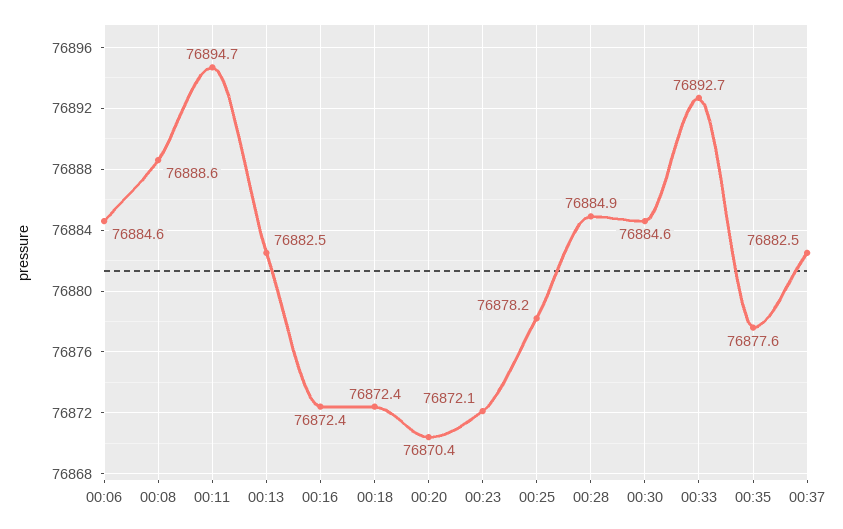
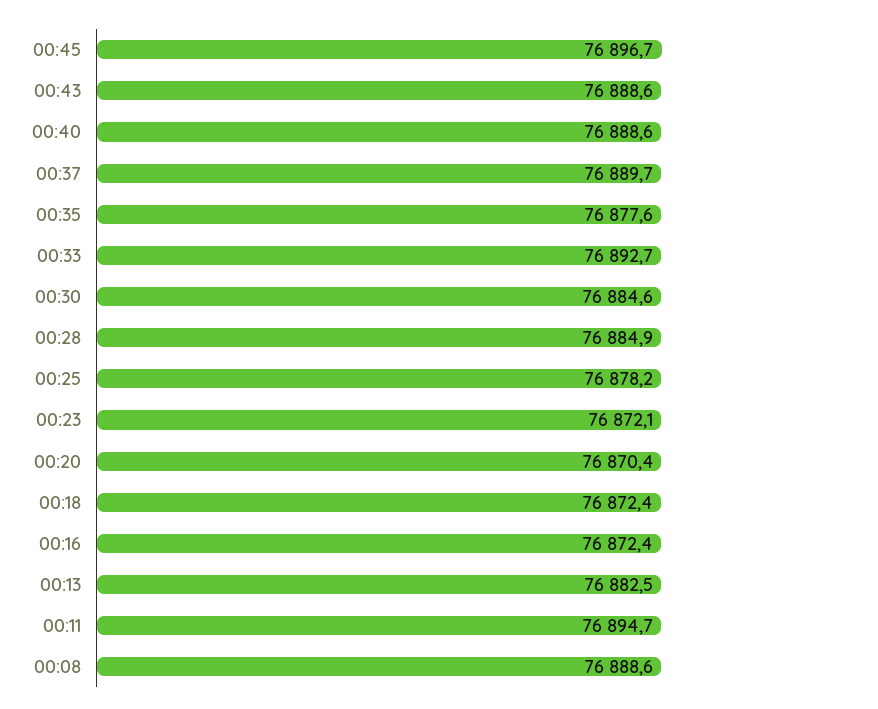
00:06: 76884.6 -> none
00:37: 76882.5 -> 76889.7
00:45: none -> 76896.7
00:43: none -> 76888.6
00:40: none -> 76888.6

